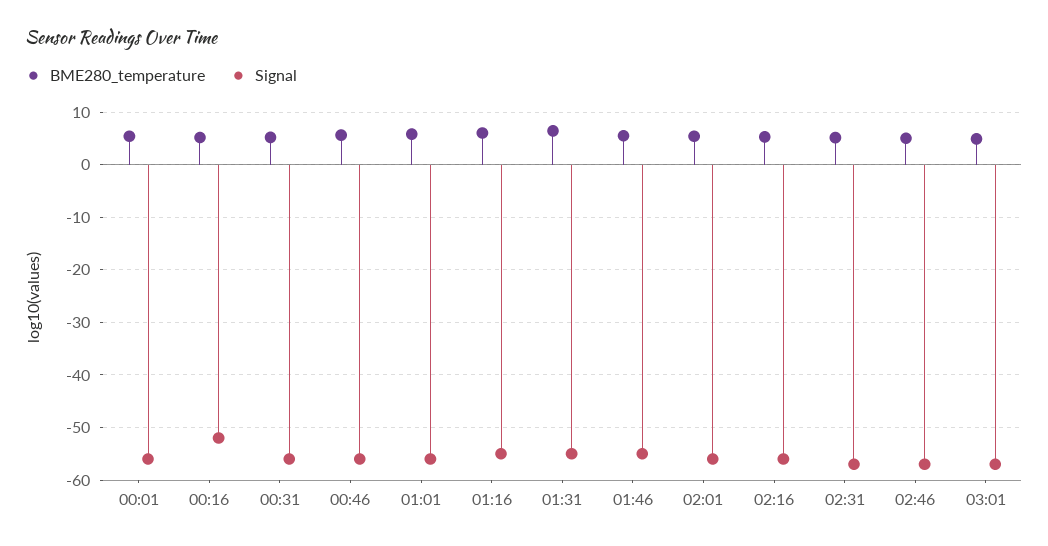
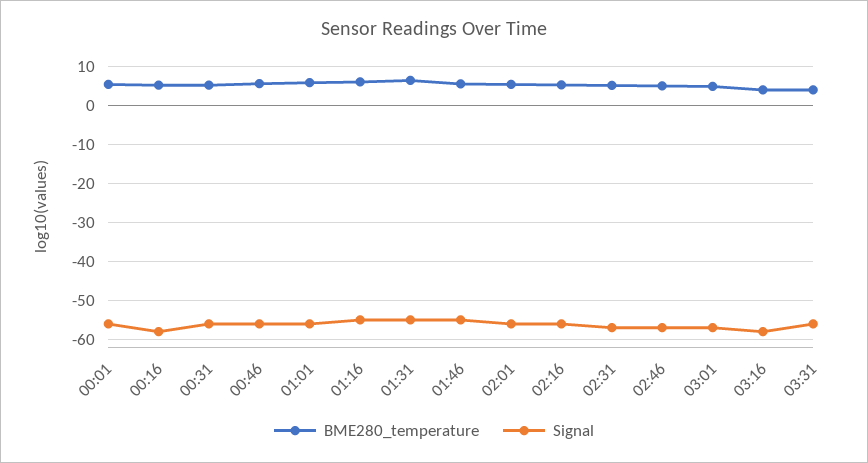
Signal, 00:16: -52 -> -58
BME280_temperature, 03:16: none -> 4
Signal, 03:16: none -> -58
BME280_temperature, 03:31: none -> 4
Signal, 03:31: none -> -56

